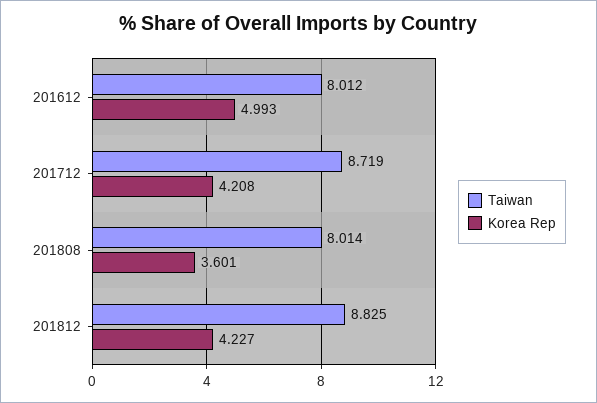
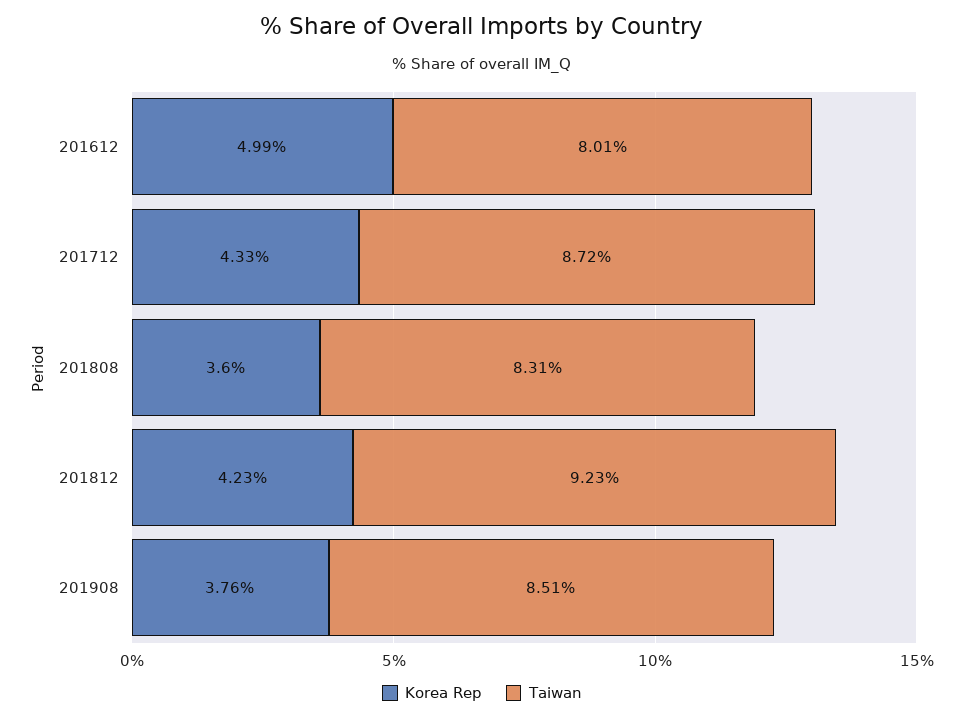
Korea Rep, 201712: 4.208 -> 4.33
Taiwan, 201808: 8.014 -> 8.31
Taiwan, 201812: 8.825 -> 9.23
Korea Rep, 201908: none -> 3.76
Taiwan, 201908: none -> 8.51

